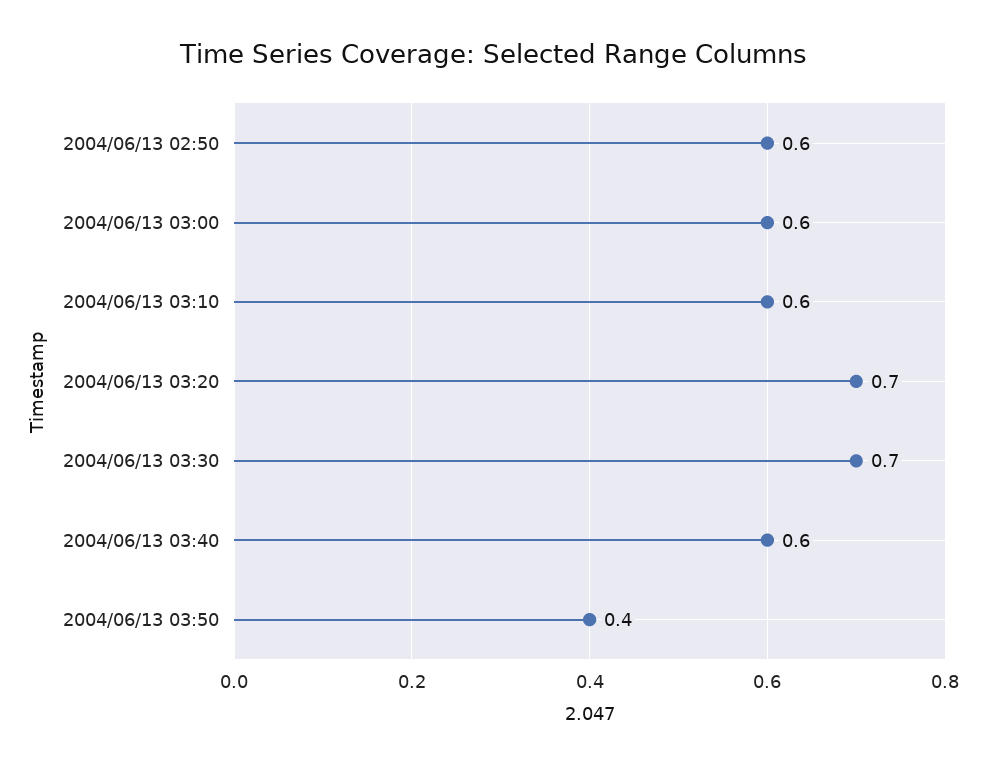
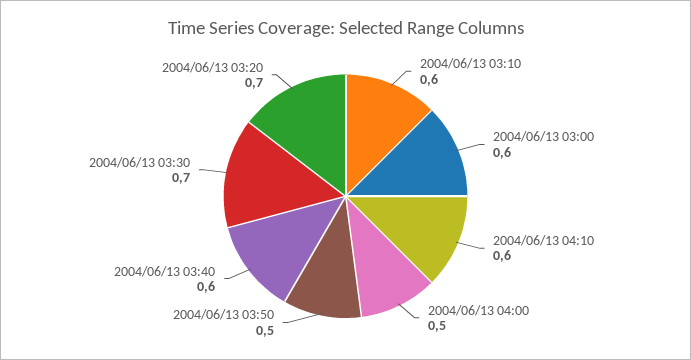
2004/06/13 02:50: 0.6 -> none
2004/06/13 03:50: 0.4 -> 0.5
2004/06/13 04:10: none -> 0.6
2004/06/13 04:00: none -> 0.5

